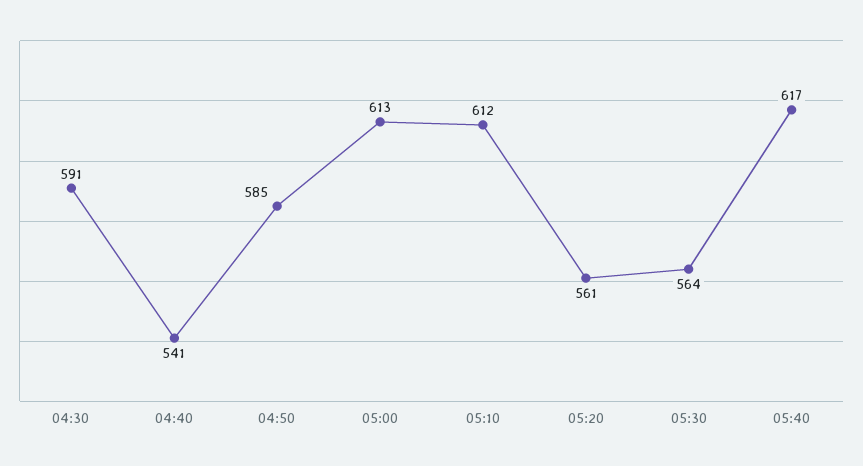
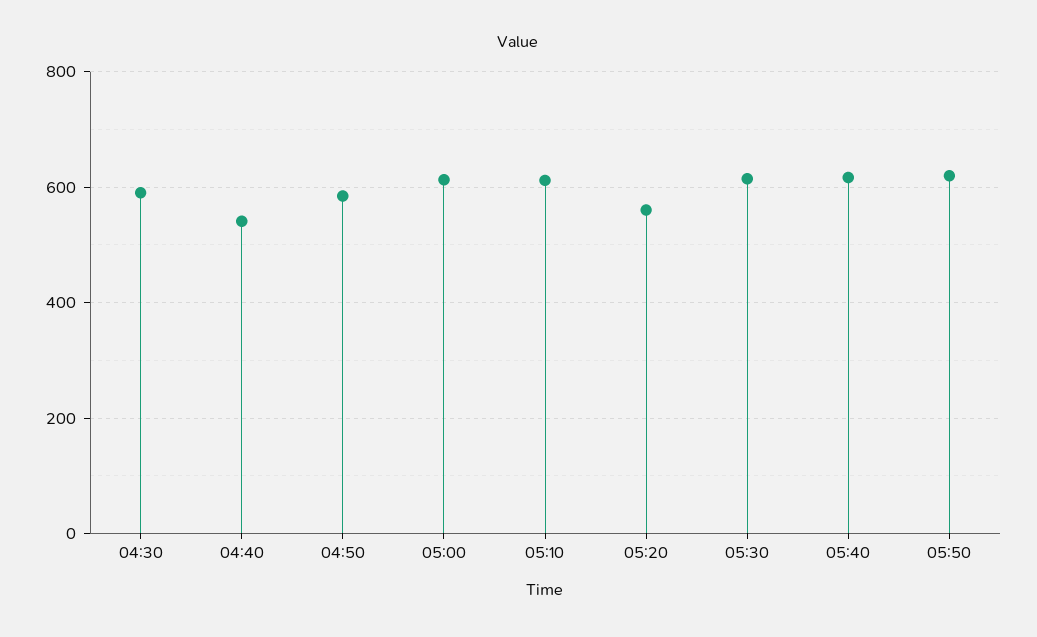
05:30: 564 -> 620
05:50: none -> 620

